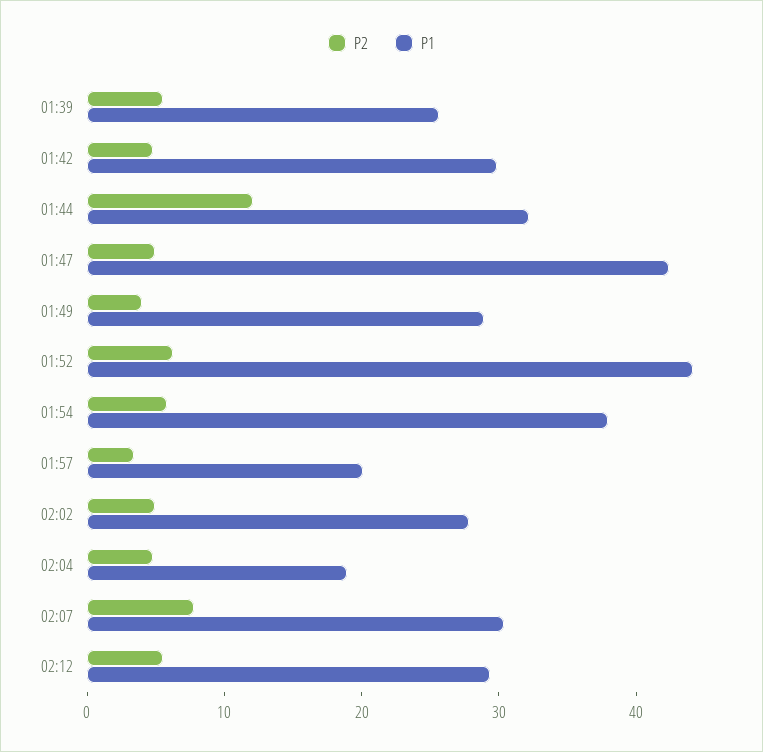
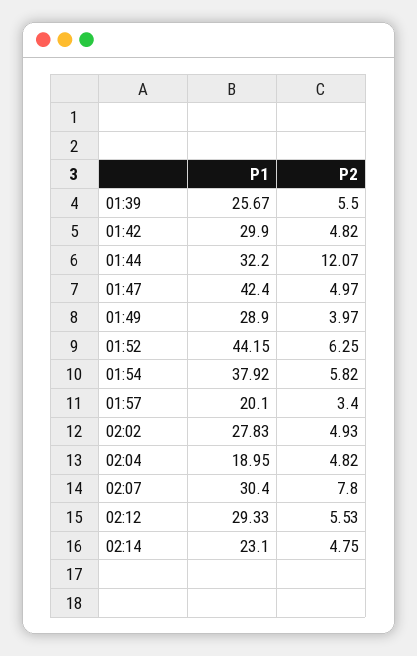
P1, 02:14: none -> 23.1
P2, 02:14: none -> 4.75

